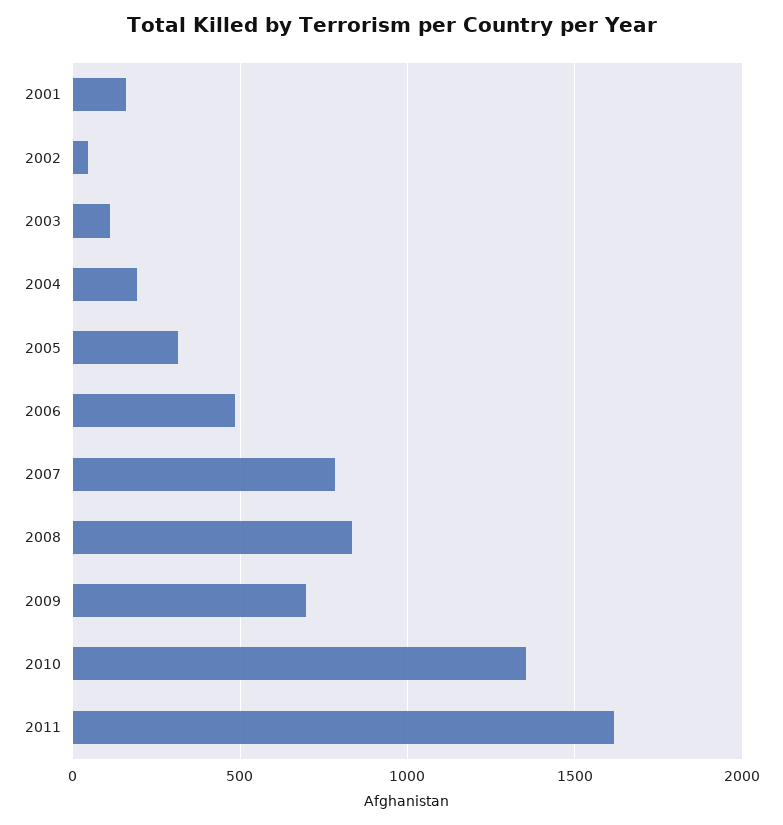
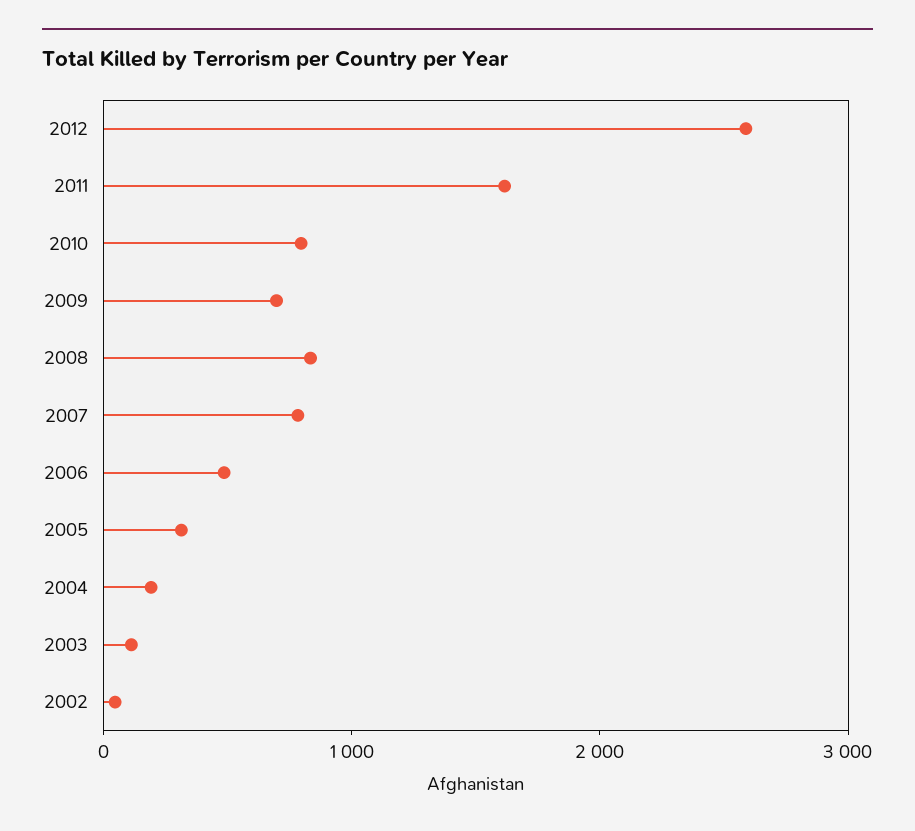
2001: 150 -> none
2010: 1350 -> 800
2012: none -> 2600

